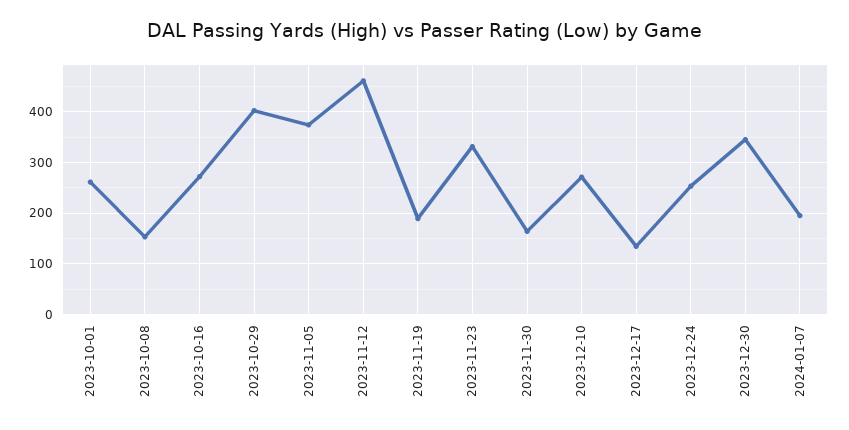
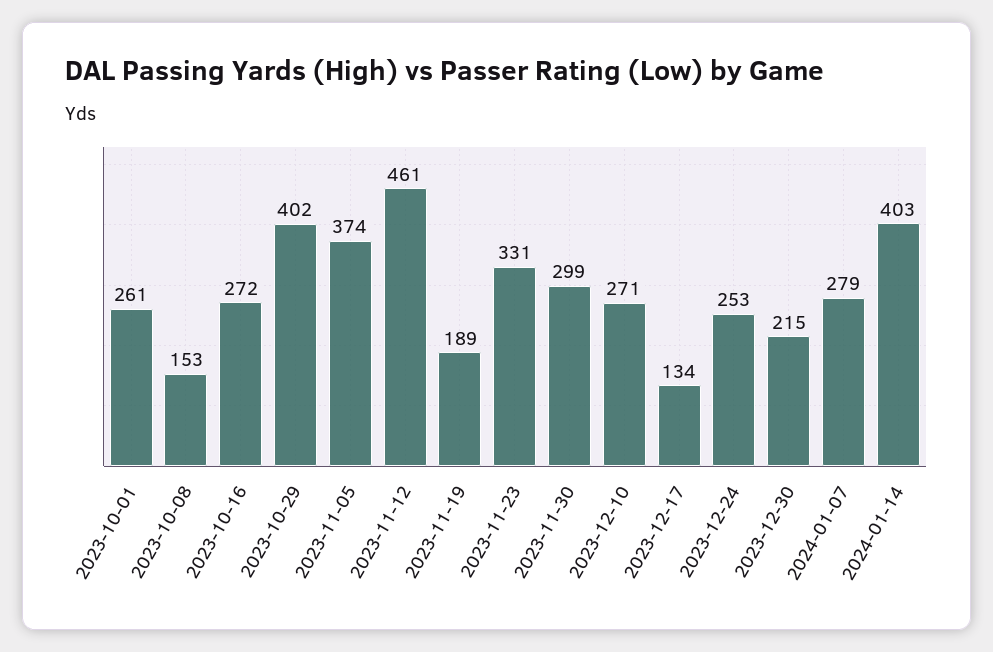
2023-11-30: 160 -> 299
2023-12-30: 340 -> 215
2024-01-07: 200 -> 279
2024-01-14: none -> 403

